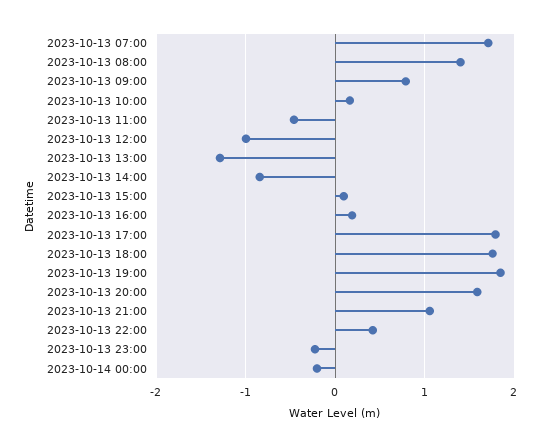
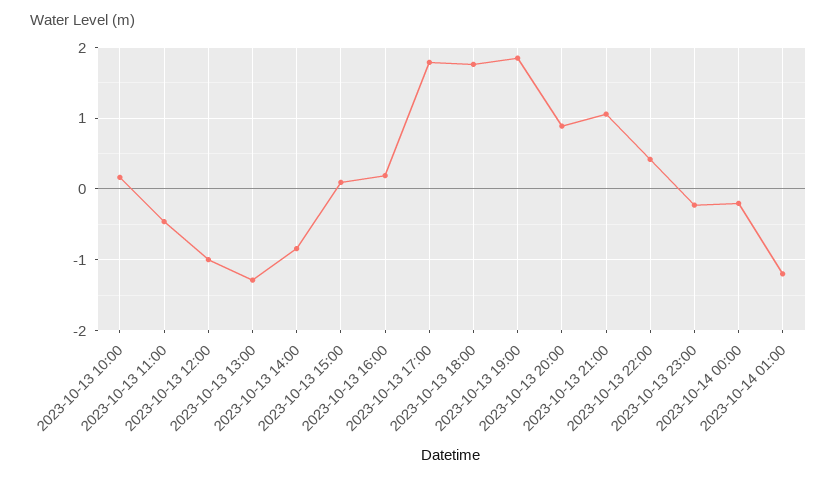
2023-10-13 07:00: 1.7 -> none
2023-10-13 08:00: 1.4 -> none
2023-10-13 09:00: 0.8 -> none
2023-10-13 20:00: 1.6 -> 0.9
2023-10-14 01:00: none -> -1.2

